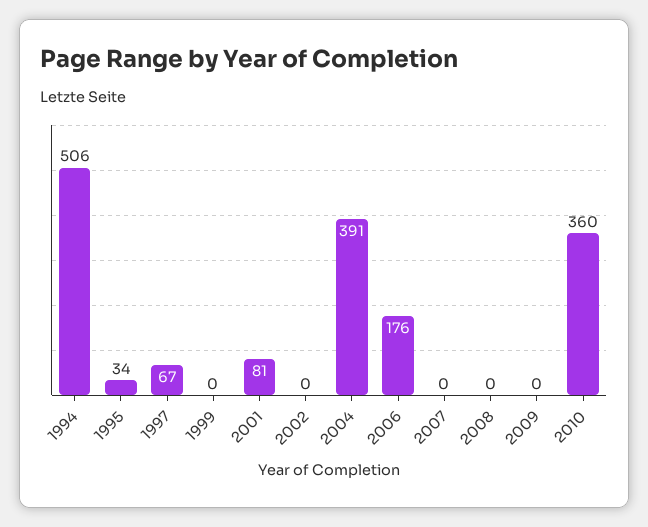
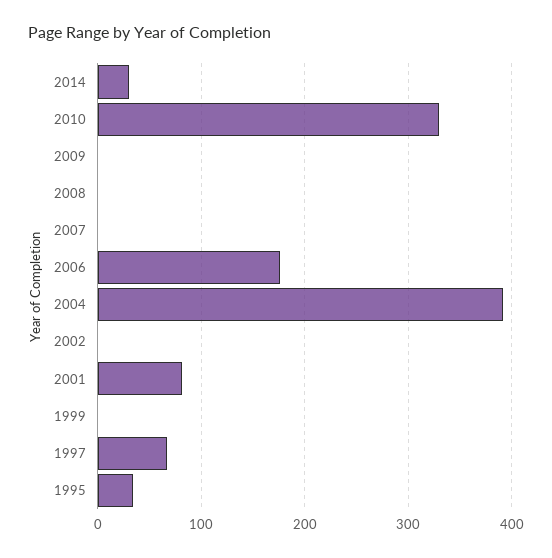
1994: 506 -> none
2010: 360 -> 330
2014: none -> 30

